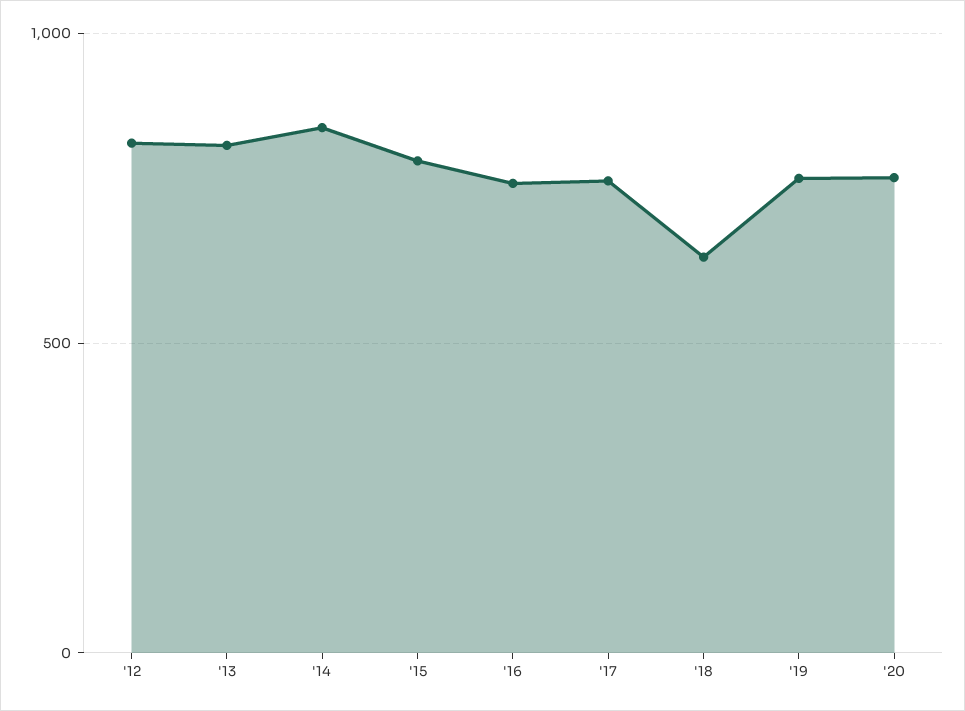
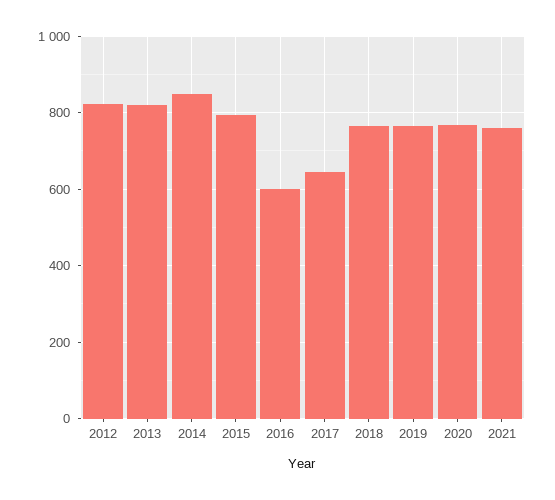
'16: 750 -> 600
'17: 750 -> 640
'18: 650 -> 760
2021: none -> 760

